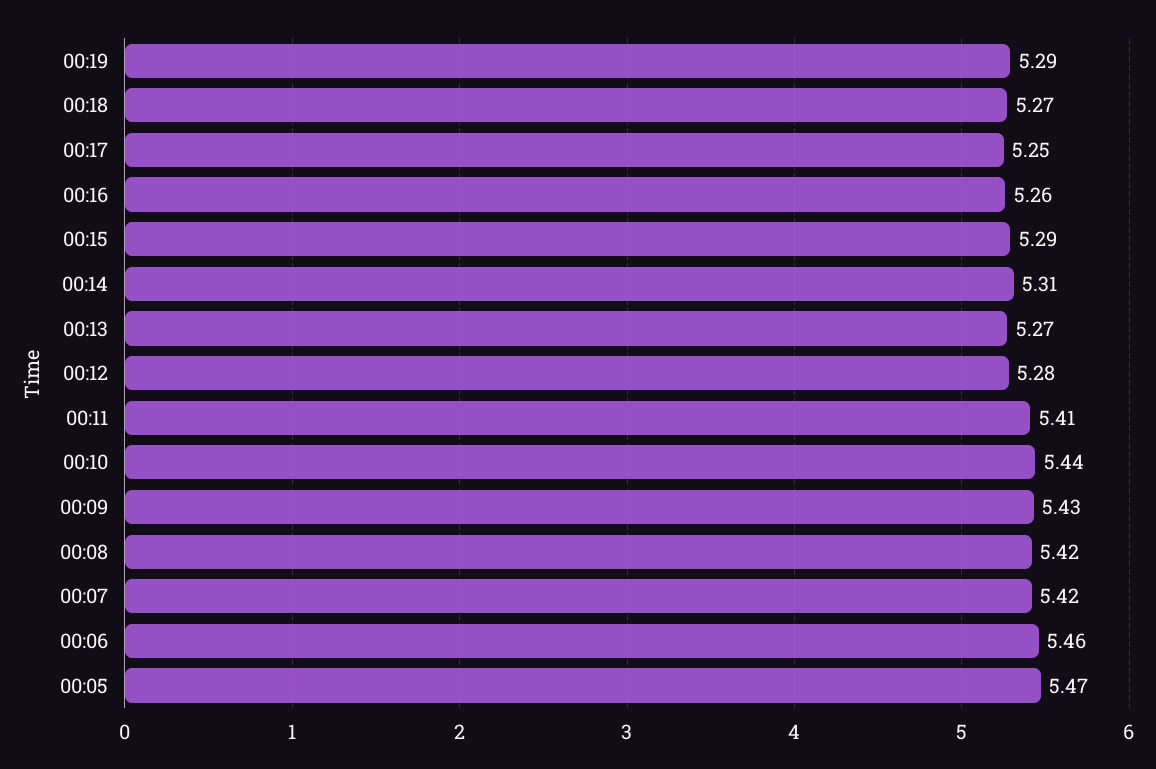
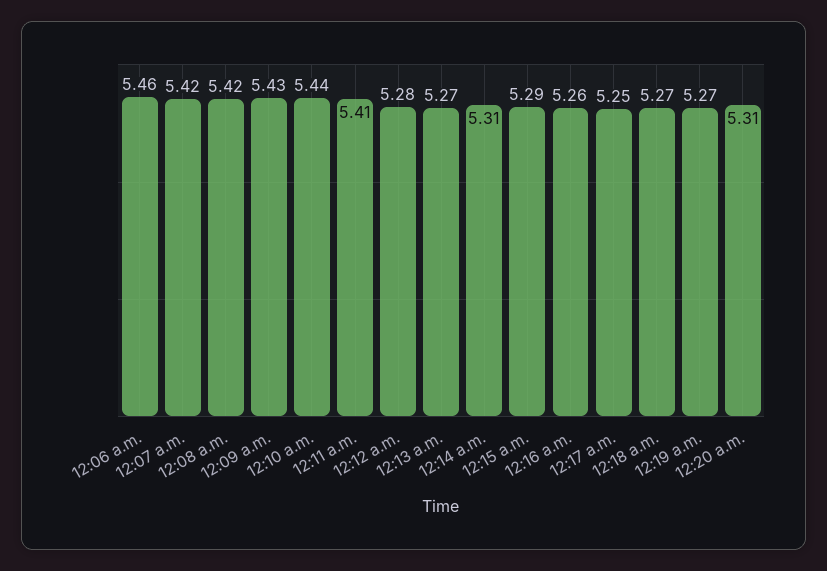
00:19: 5.29 -> 5.27
00:05: 5.47 -> none
12:20 a.m.: none -> 5.31

